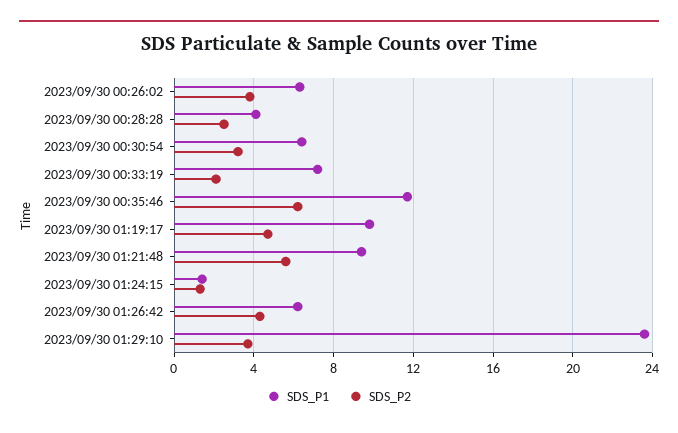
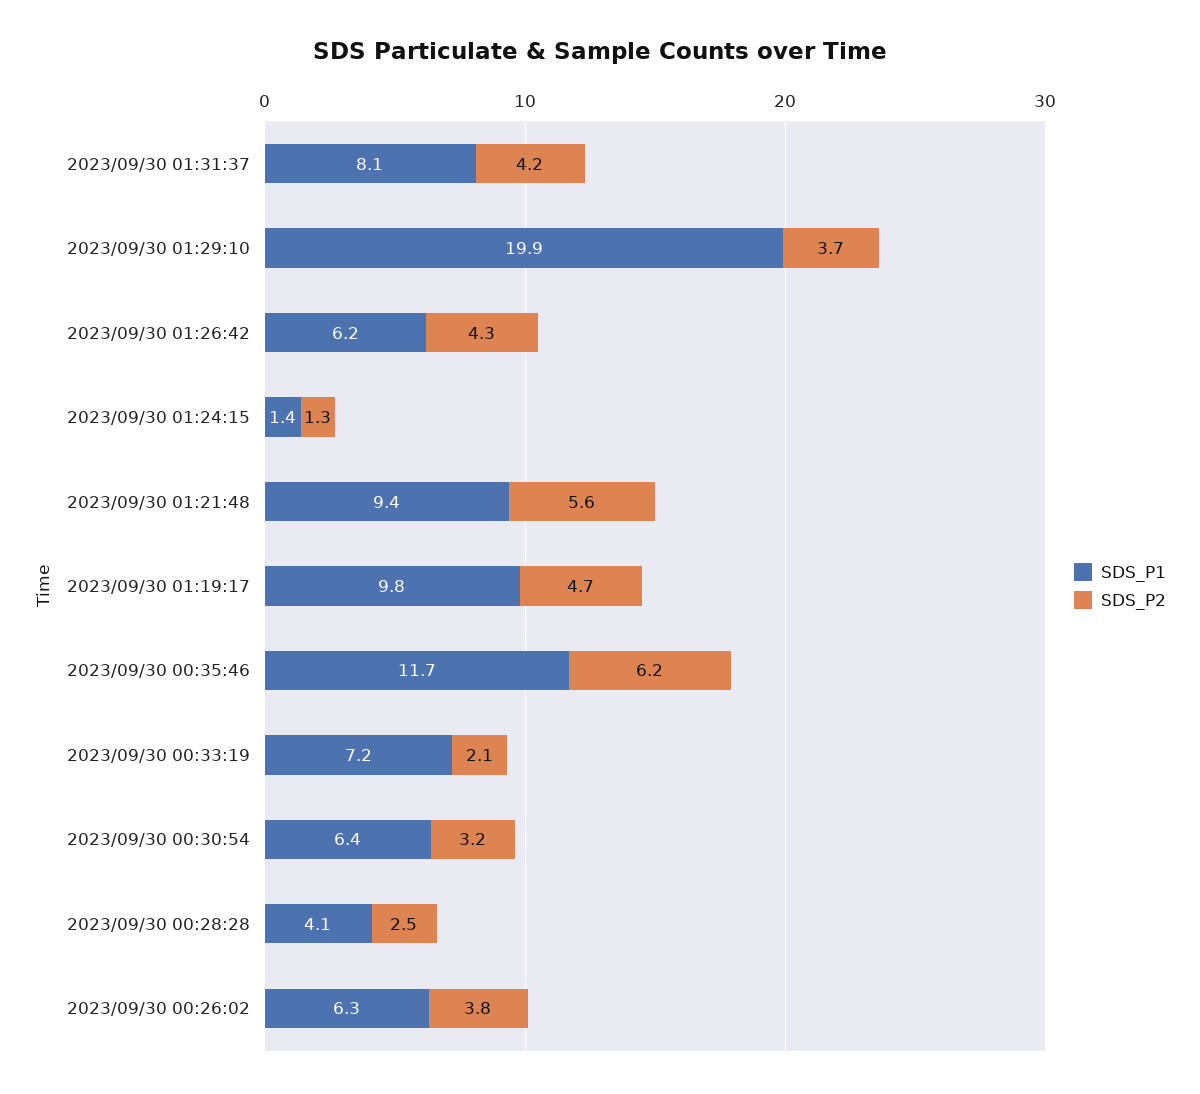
SDS_P1, 2023/09/30 01:29:10: 23.5 -> 19.9
SDS_P1, 2023/09/30 01:31:37: none -> 8.1
SDS_P2, 2023/09/30 01:31:37: none -> 4.2

